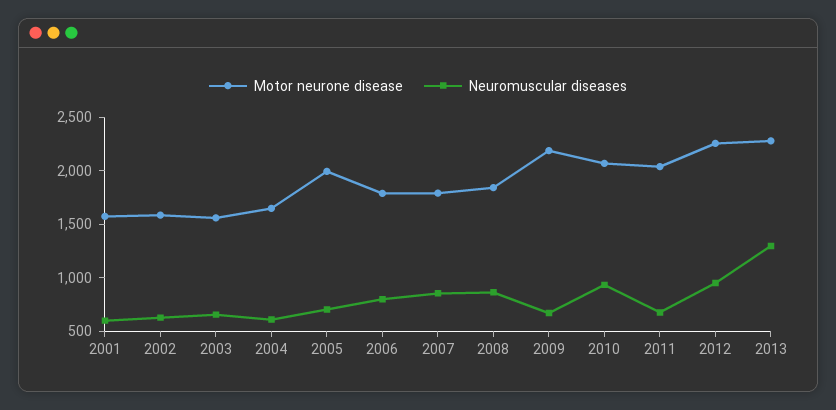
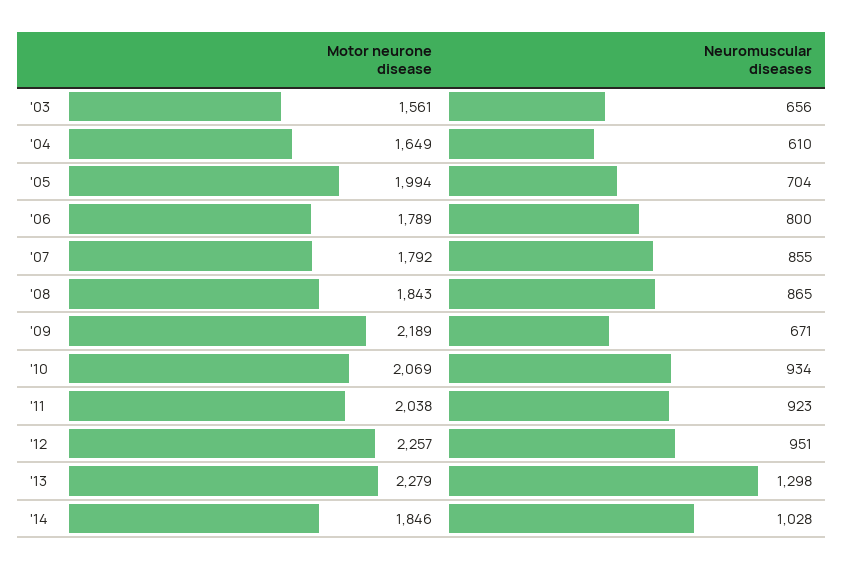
Motor neurone disease, 2001: 1600 -> none
Neuromuscular diseases, 2001: 600 -> none
Motor neurone disease, 2002: 1600 -> none
Neuromuscular diseases, 2002: 600 -> none
Neuromuscular diseases, 2011: 700 -> 923
Motor neurone disease, '14: none -> 1846
Neuromuscular diseases, '14: none -> 1028

